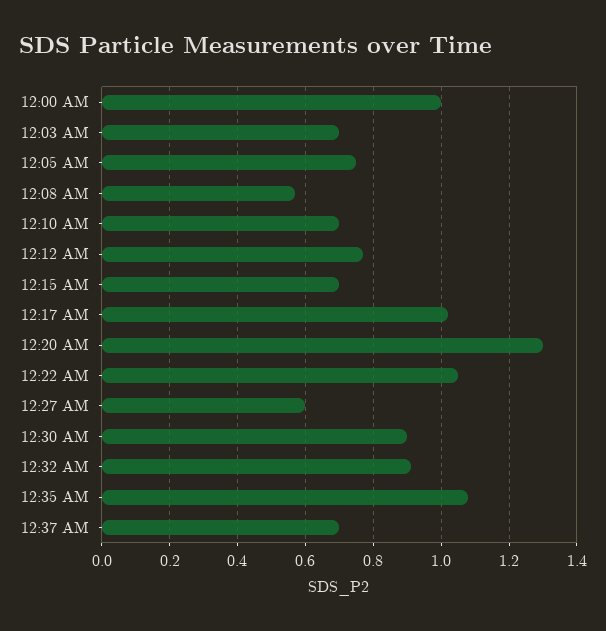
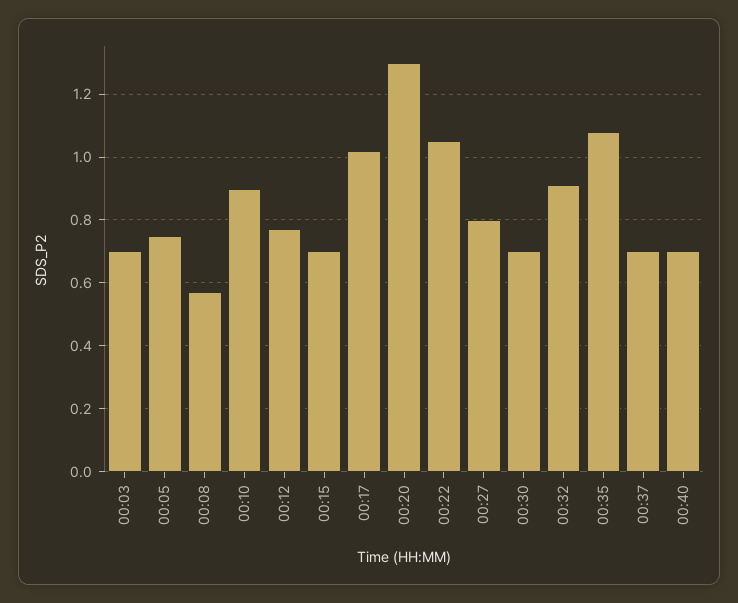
12:00 AM: 1 -> none
12:10 AM: 0.7 -> 0.9
12:27 AM: 0.6 -> 0.8
12:30 AM: 0.9 -> 0.7
00:40: none -> 0.7

